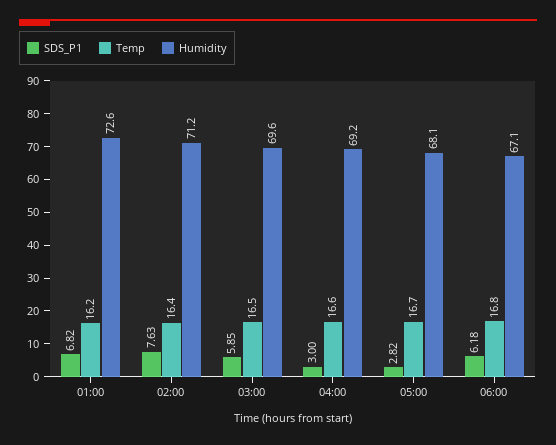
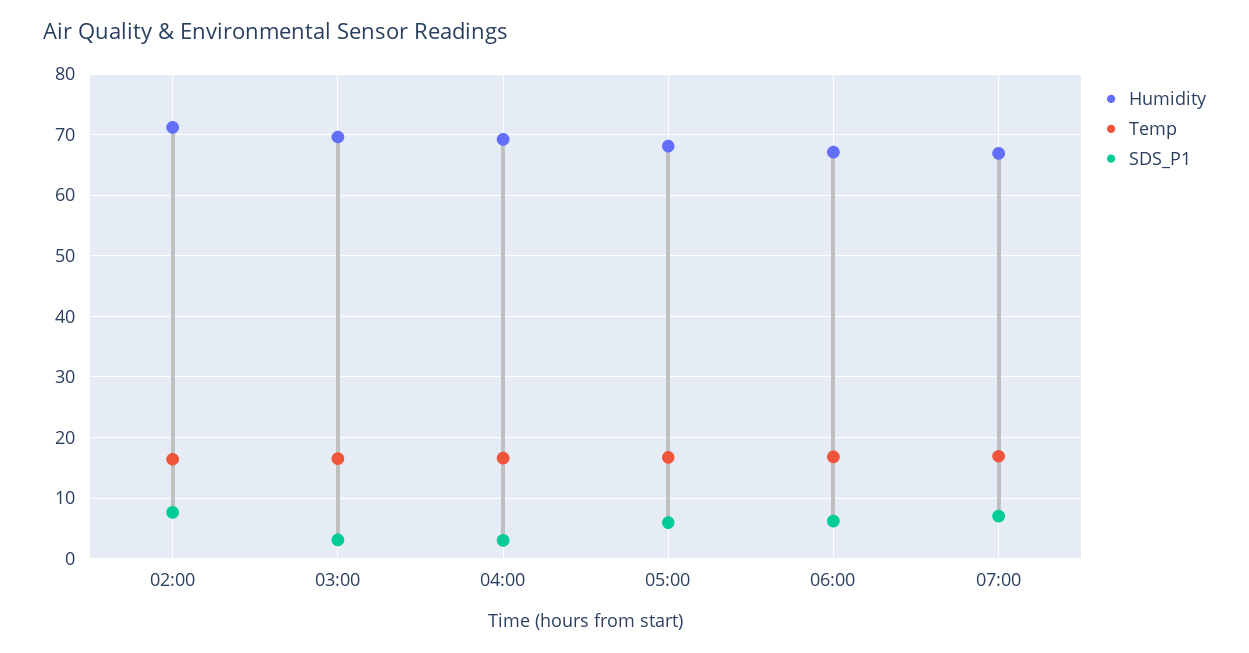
SDS_P1, 01:00: 6.82 -> none
Temp, 01:00: 16.2 -> none
Humidity, 01:00: 72.6 -> none
SDS_P1, 03:00: 5.85 -> 3
SDS_P1, 05:00: 2.82 -> 6
Humidity, 07:00: none -> 67
Temp, 07:00: none -> 17
SDS_P1, 07:00: none -> 7

